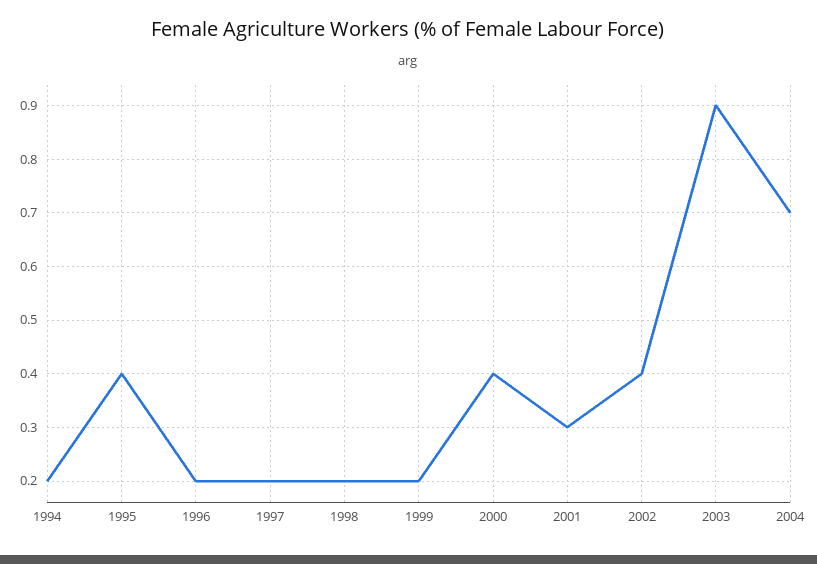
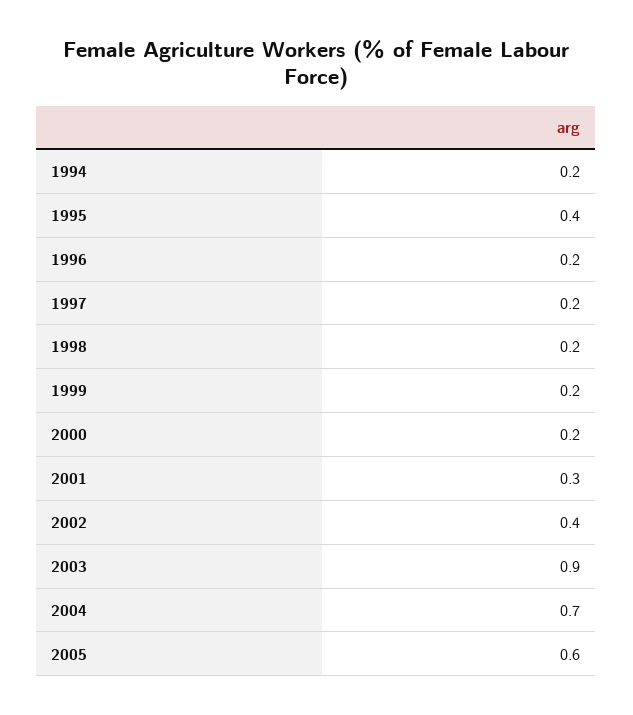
2000: 0.4 -> 0.2
2005: none -> 0.6

